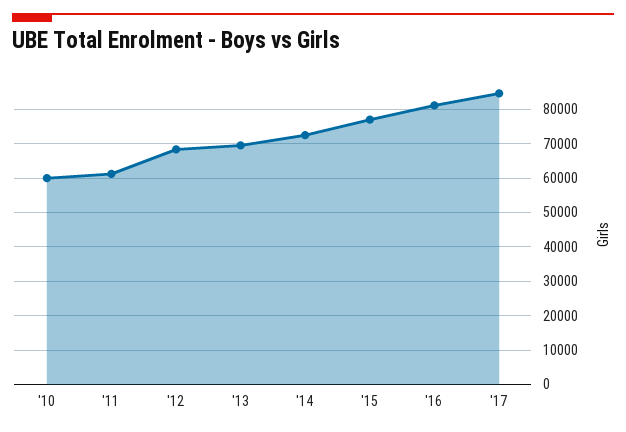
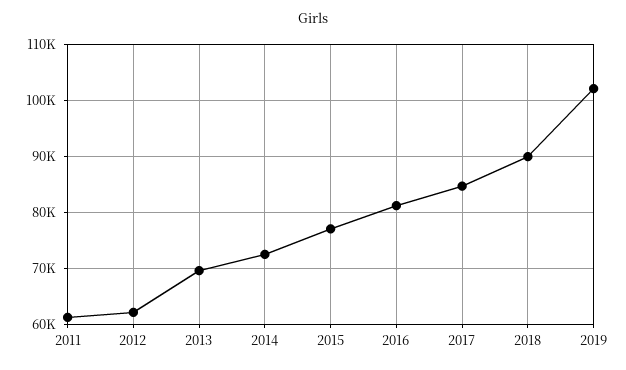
'10: 60000 -> none
'12: 68000 -> 62000
2018: none -> 90000
2019: none -> 102000

